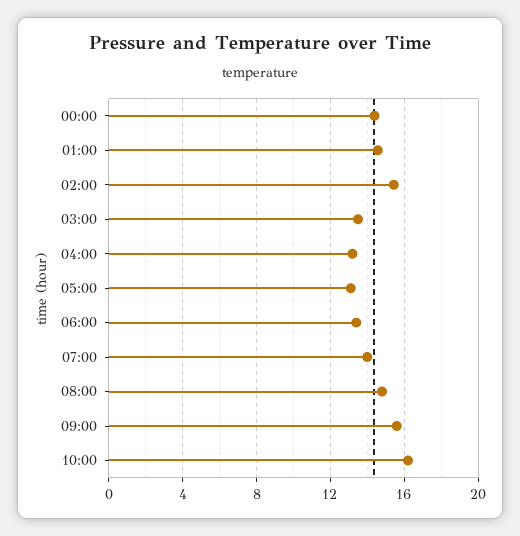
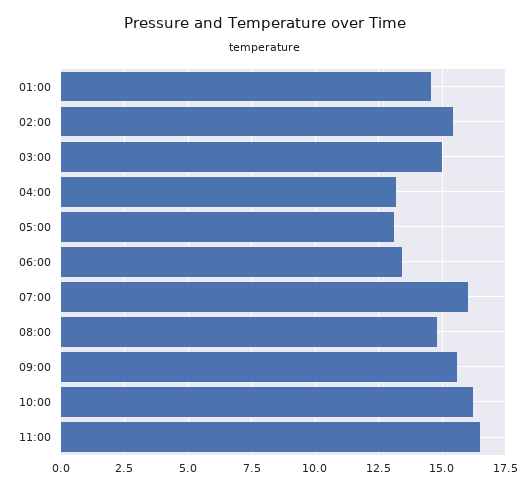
00:00: 14.5 -> none
03:00: 13.5 -> 15
07:00: 14 -> 16
11:00: none -> 16.5

